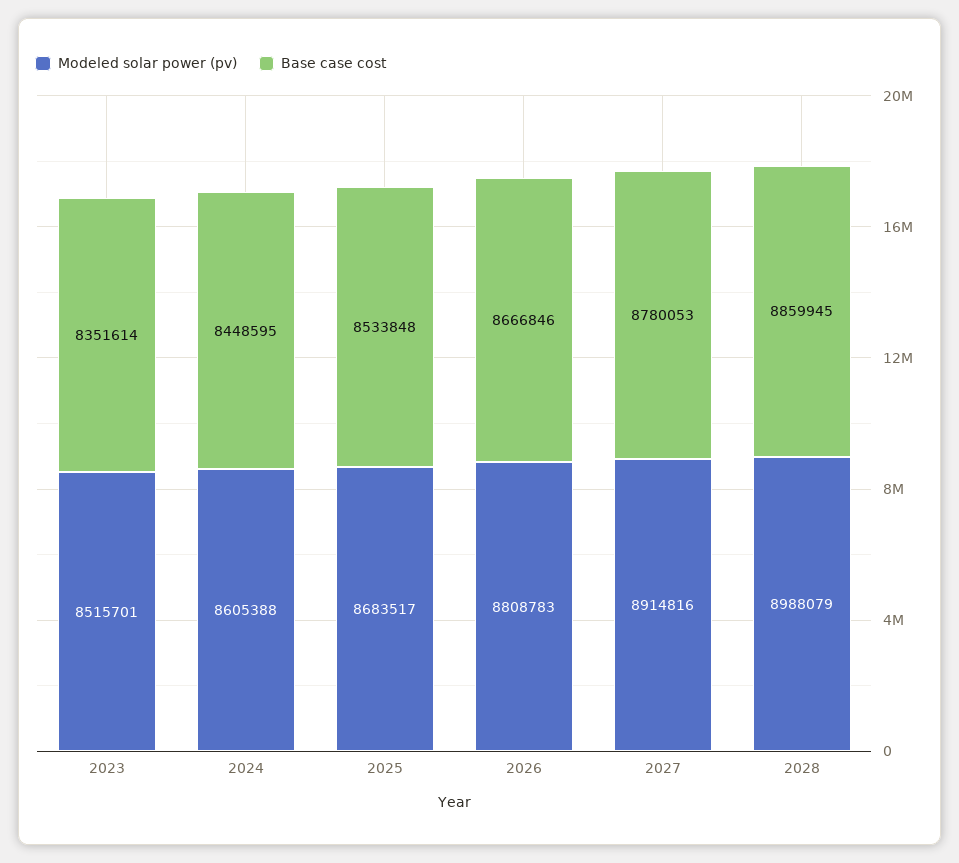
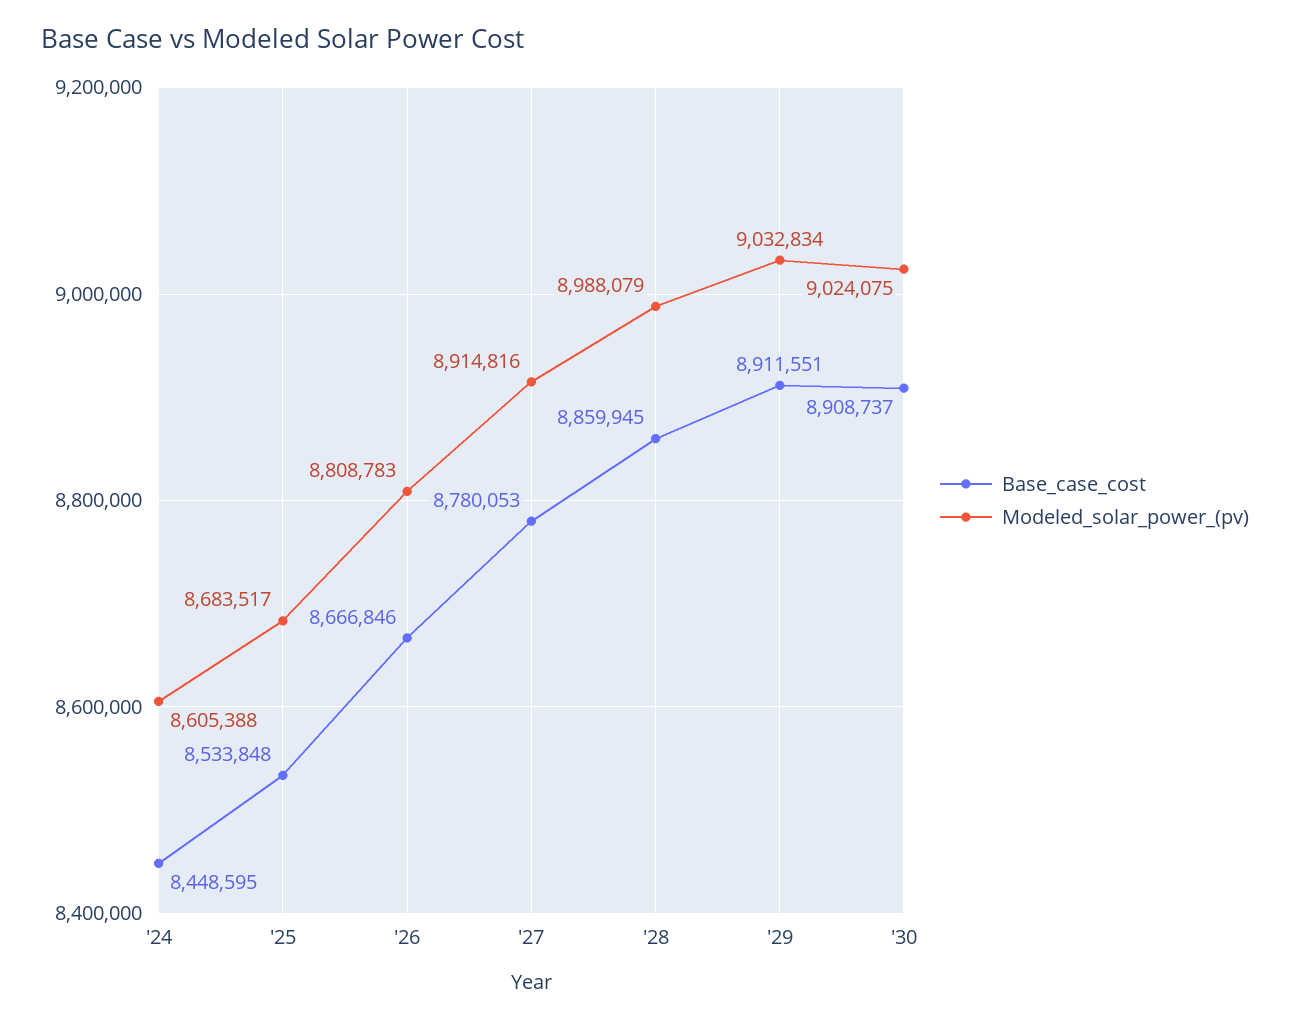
Modeled solar power (pv), 2023: 8515701 -> none
Base case cost, 2023: 8351614 -> none
Base case cost, '29: none -> 8911551
Modeled solar power (pv), '29: none -> 9032834
Base case cost, '30: none -> 8908737
Modeled solar power (pv), '30: none -> 9024075

